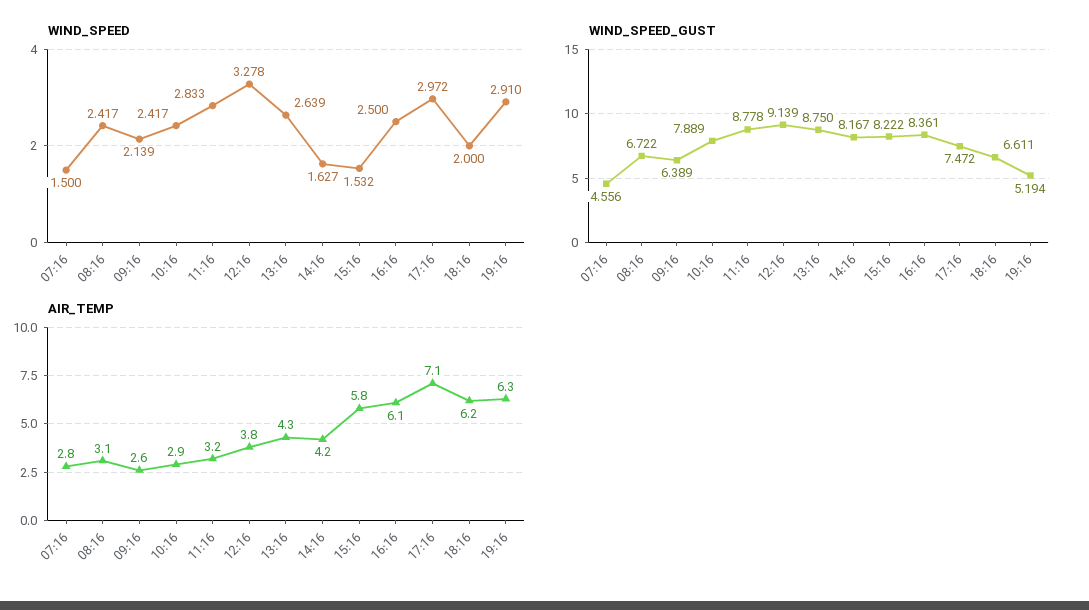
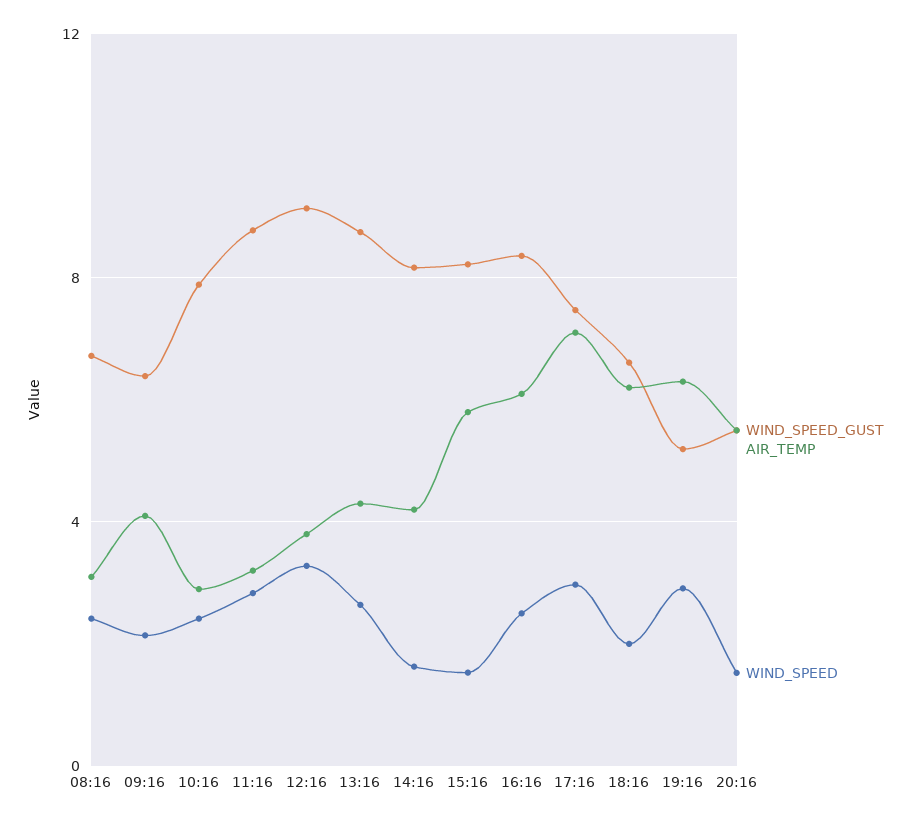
WIND_SPEED, 07:16: 1.5 -> none
WIND_SPEED_GUST, 07:16: 4.556 -> none
AIR_TEMP, 07:16: 2.8 -> none
AIR_TEMP, 09:16: 2.6 -> 4
WIND_SPEED_GUST, 20:16: none -> 5.5
AIR_TEMP, 20:16: none -> 5.5
WIND_SPEED, 20:16: none -> 1.5

